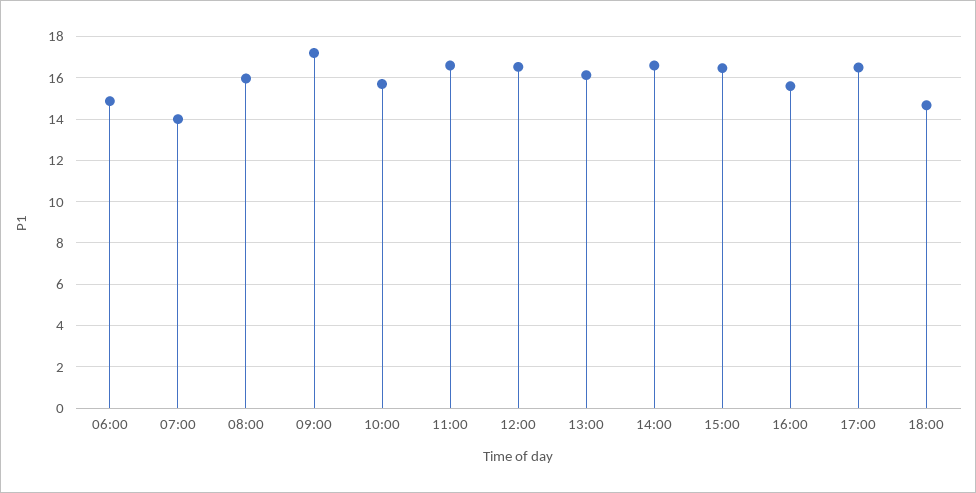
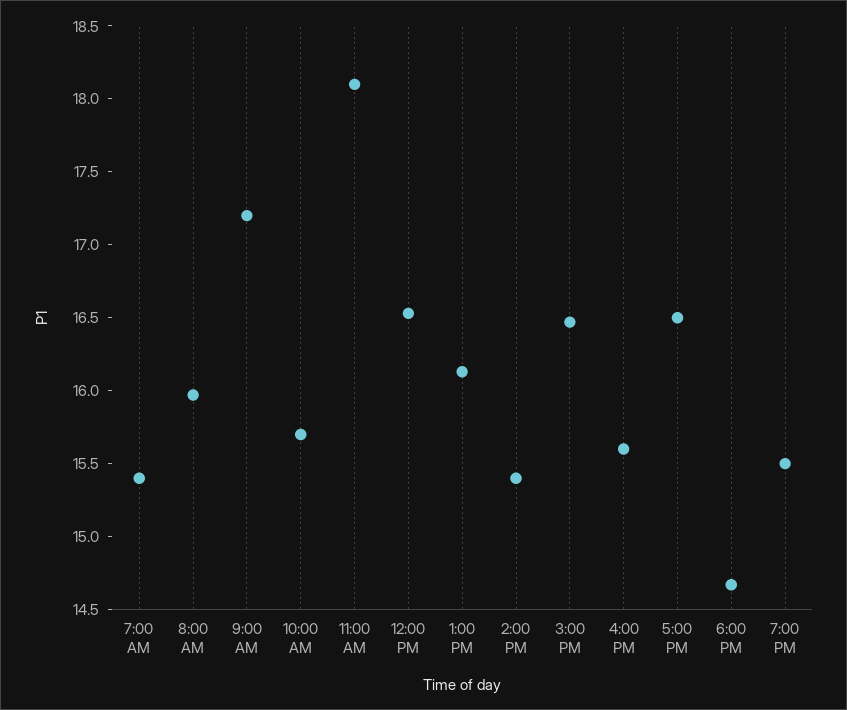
06:00: 15 -> none
07:00: 14 -> 15.4
11:00: 16.5 -> 18.1
14:00: 16.5 -> 15.4
7:00 PM: none -> 15.5

